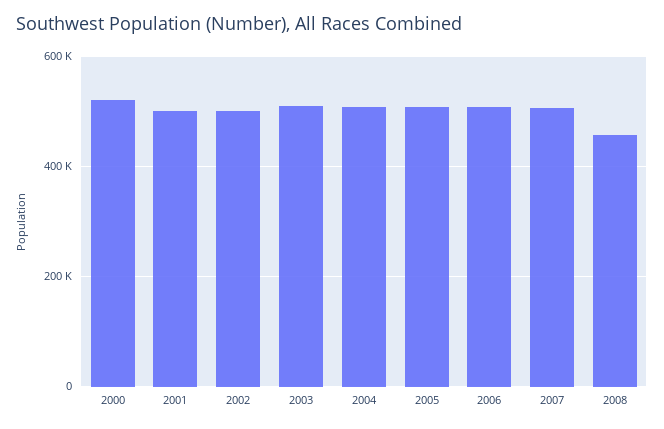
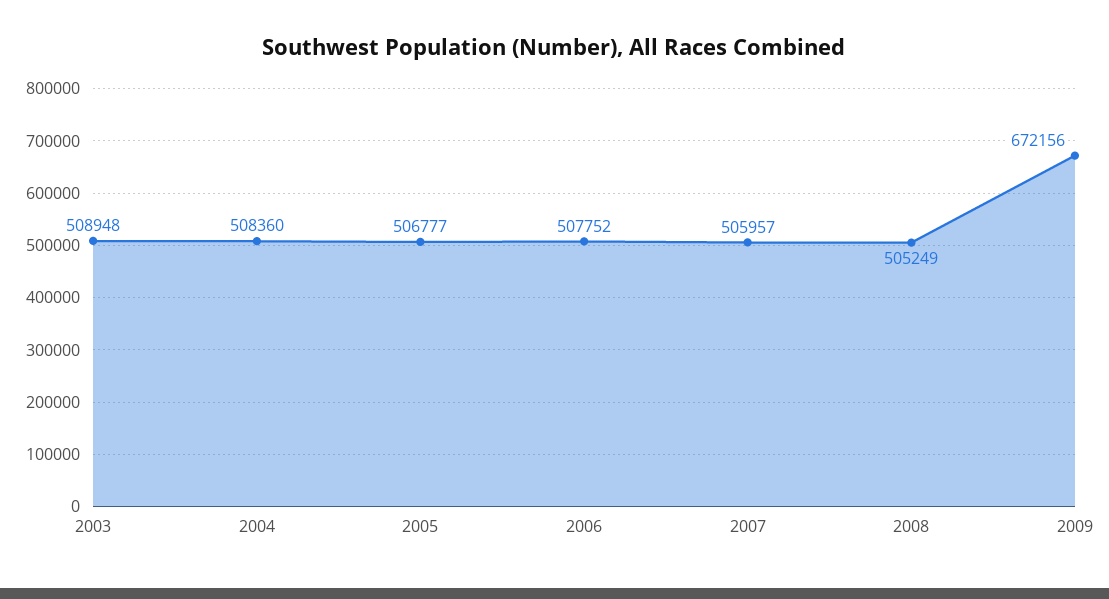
2000: 520000 -> none
2001: 500000 -> none
2002: 500000 -> none
2008: 460000 -> 505249
2009: none -> 672156

